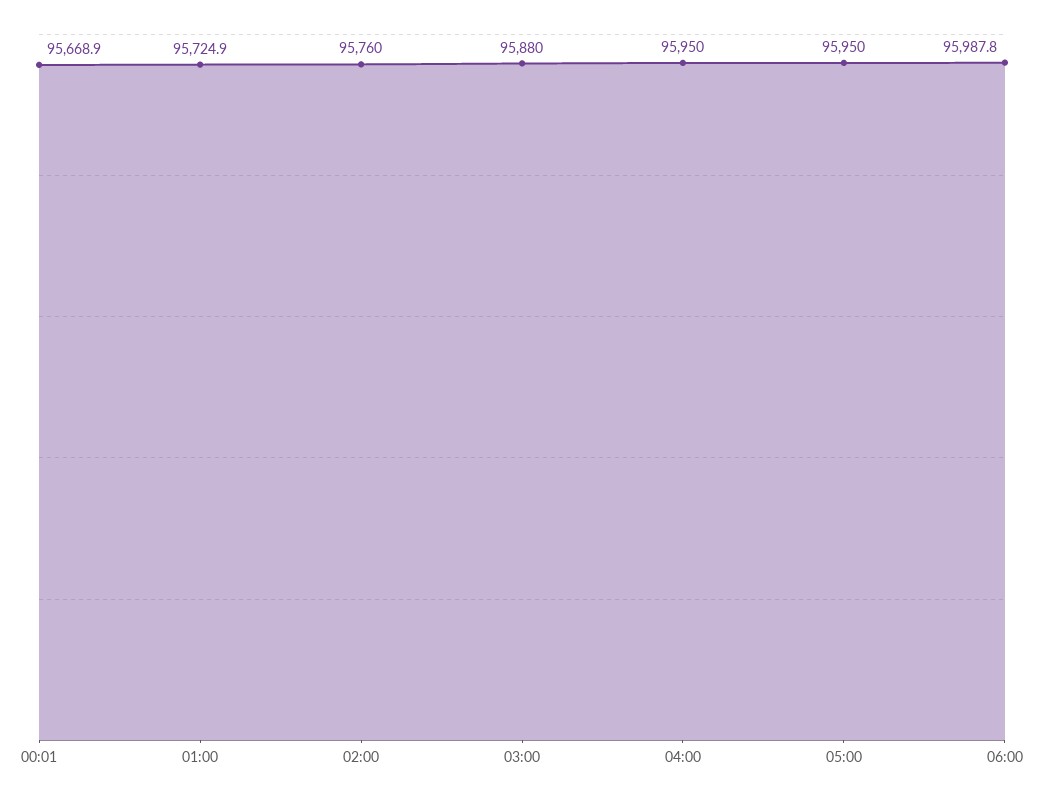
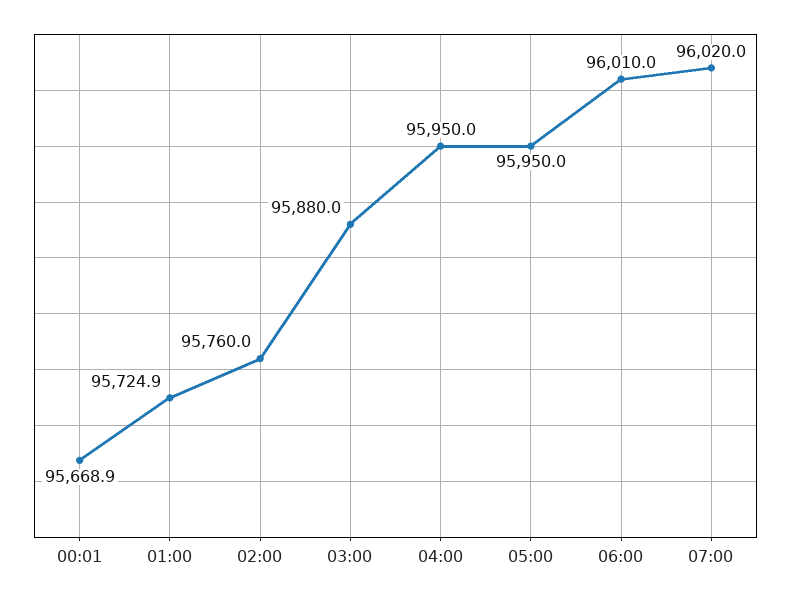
06:00: 95987.8 -> 96010
07:00: none -> 96020

